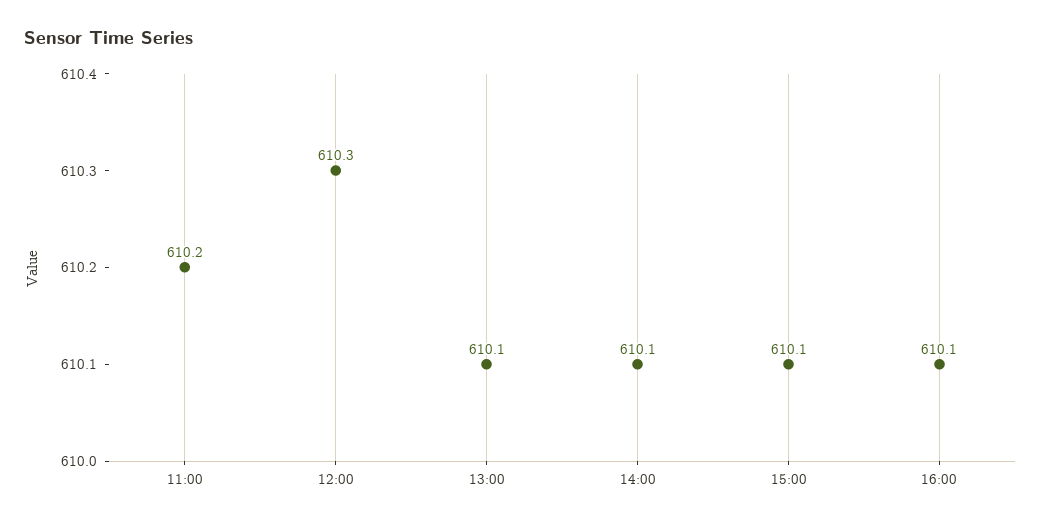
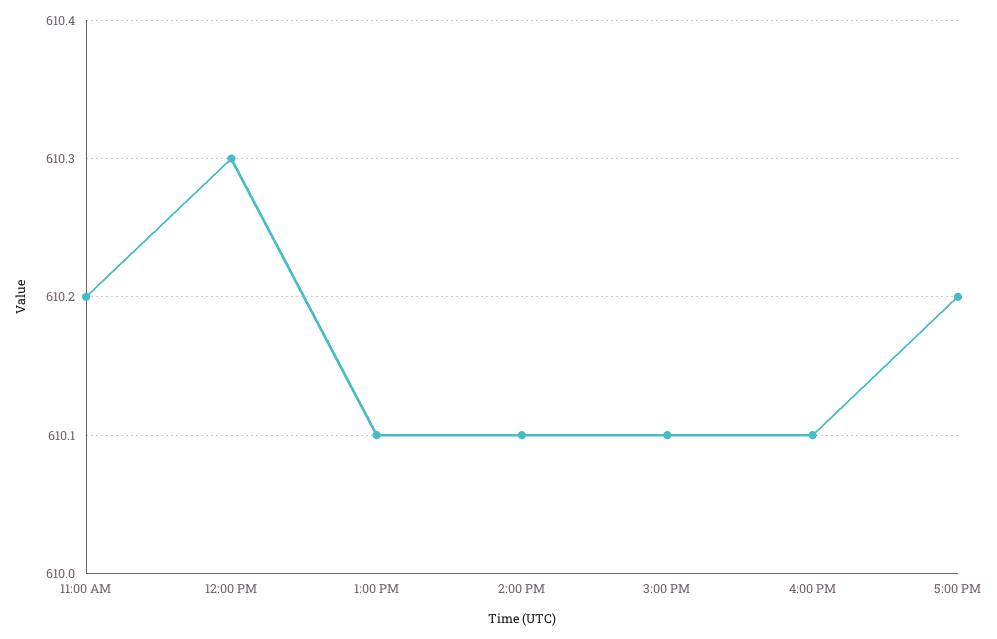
5:00 PM: none -> 610.2

